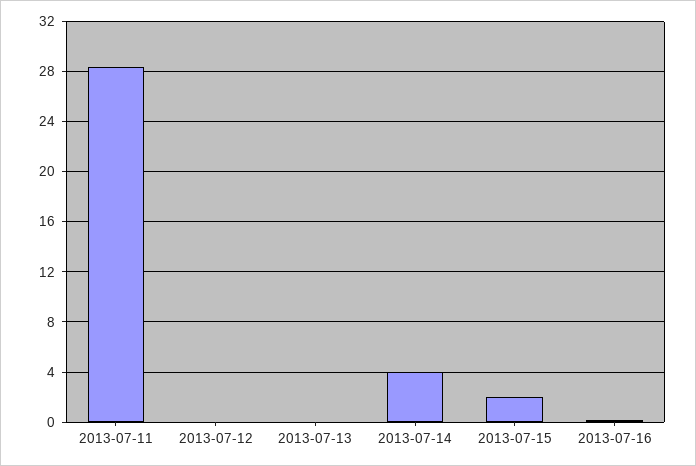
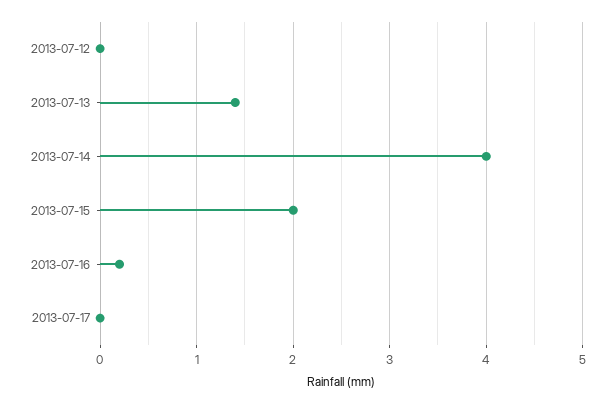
2013-07-11: 28.5 -> none
2013-07-13: 0 -> 1.4
2013-07-17: none -> 0

